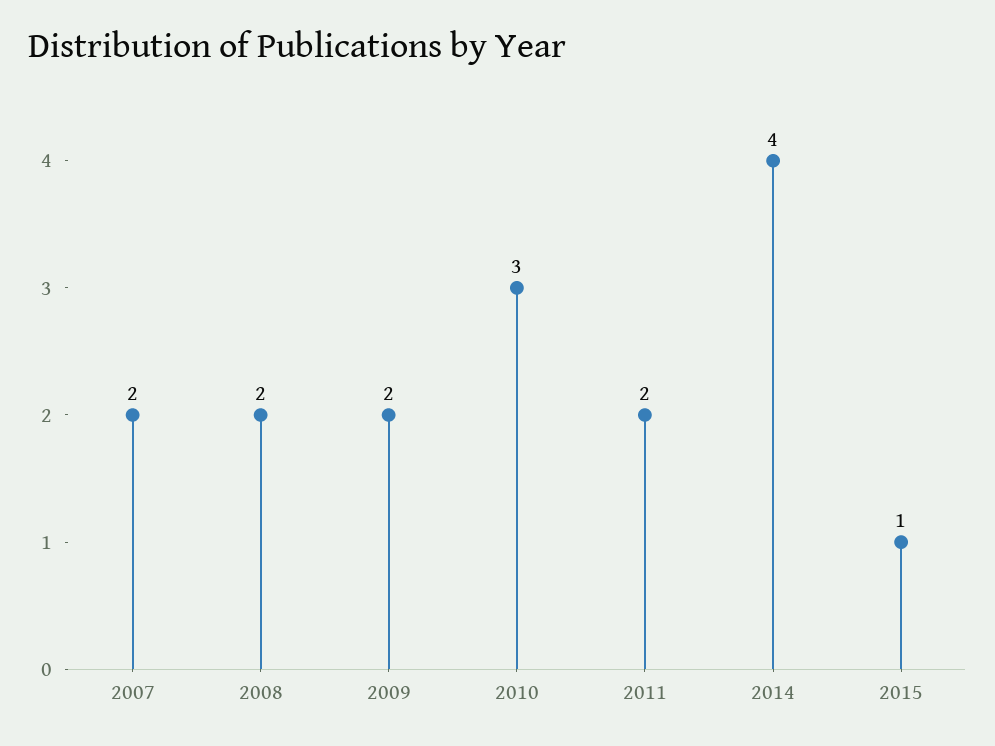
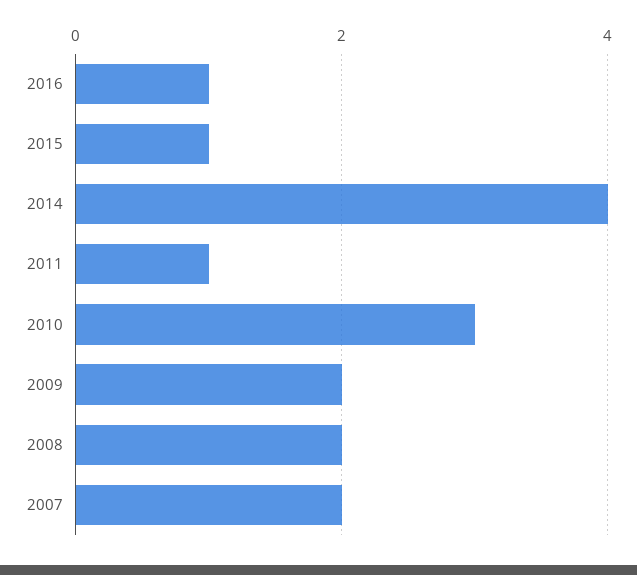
2011: 2 -> 1
2016: none -> 1

